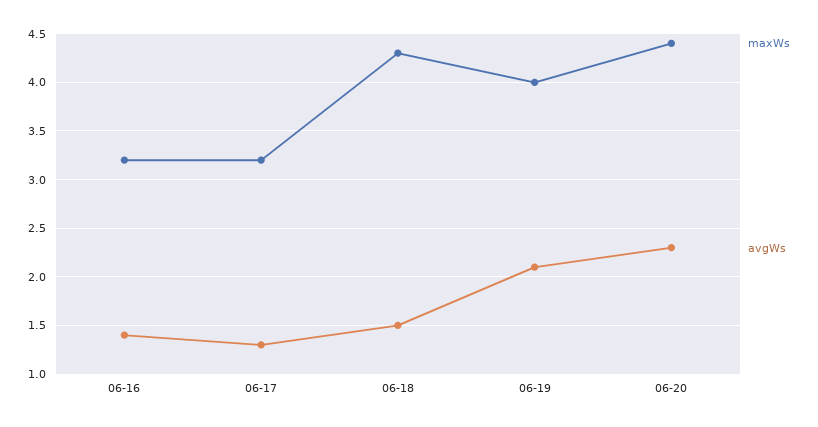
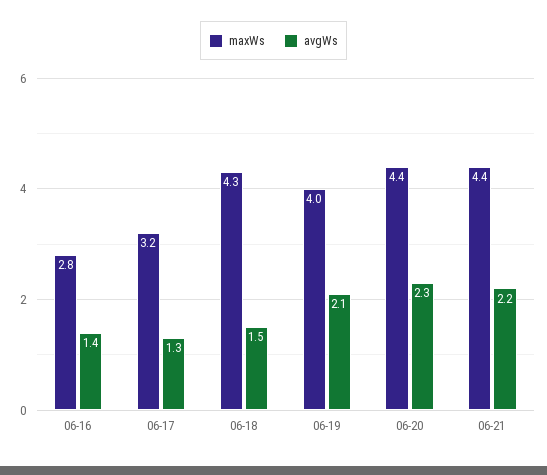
maxWs, 06-16: 3.2 -> 2.8
maxWs, 06-21: none -> 4.4
avgWs, 06-21: none -> 2.2

